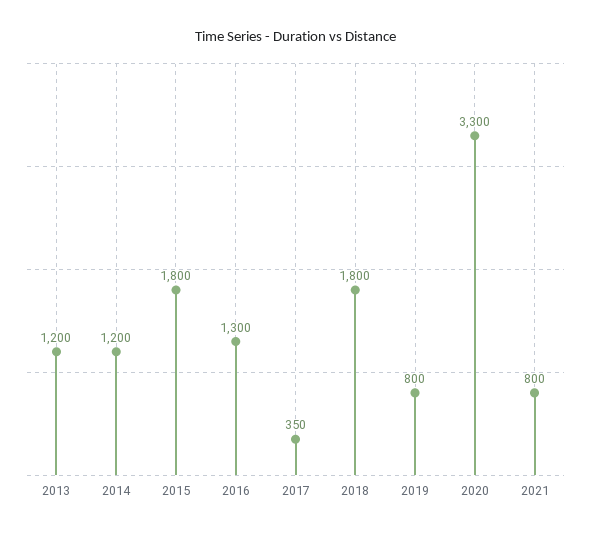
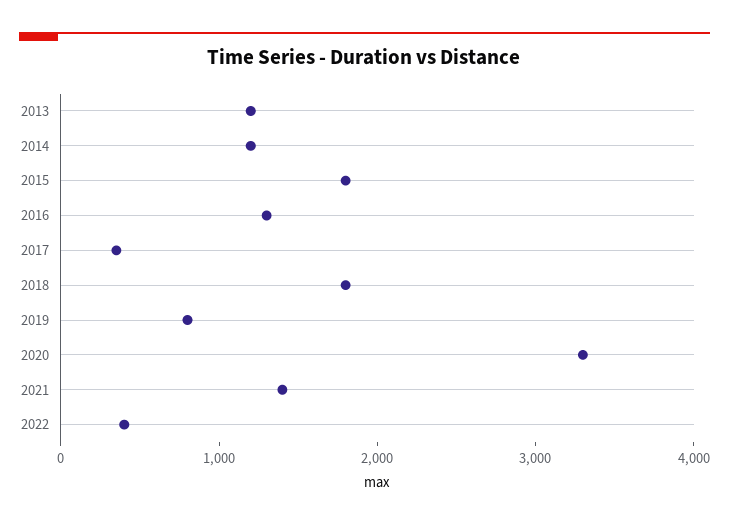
2021: 800 -> 1400
2022: none -> 400

